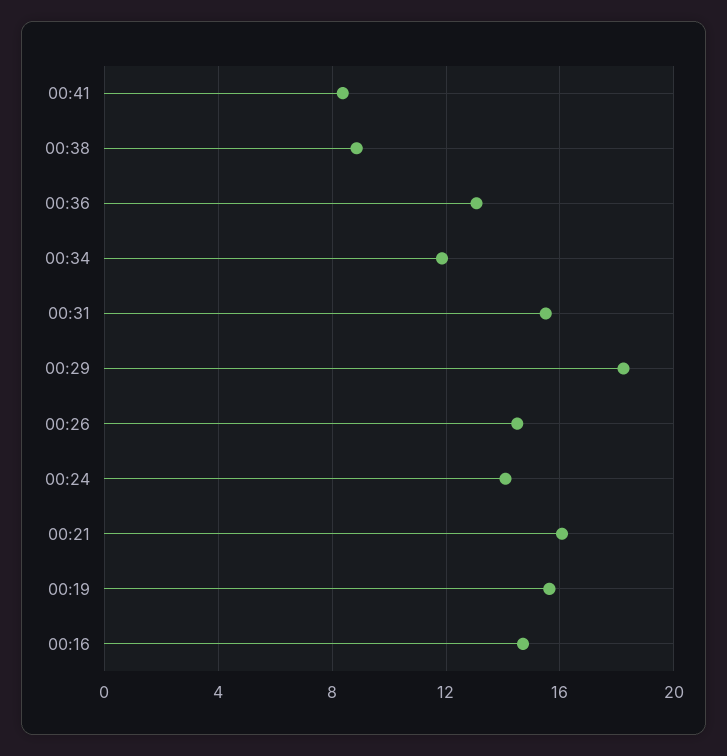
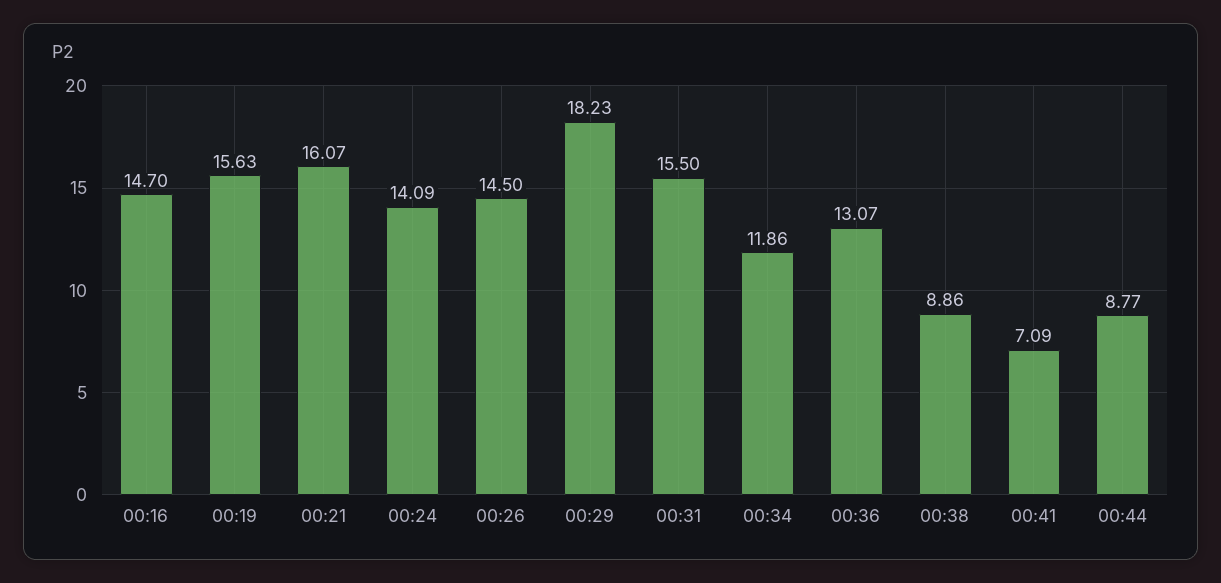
00:41: 8.5 -> 7.09
00:44: none -> 8.77

